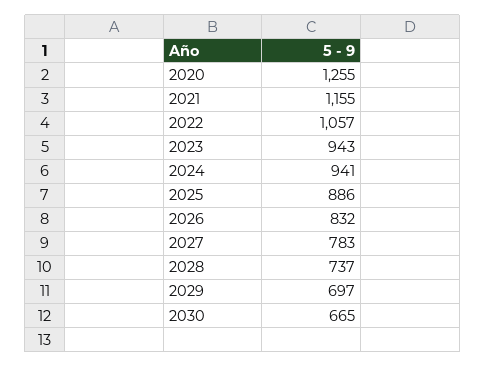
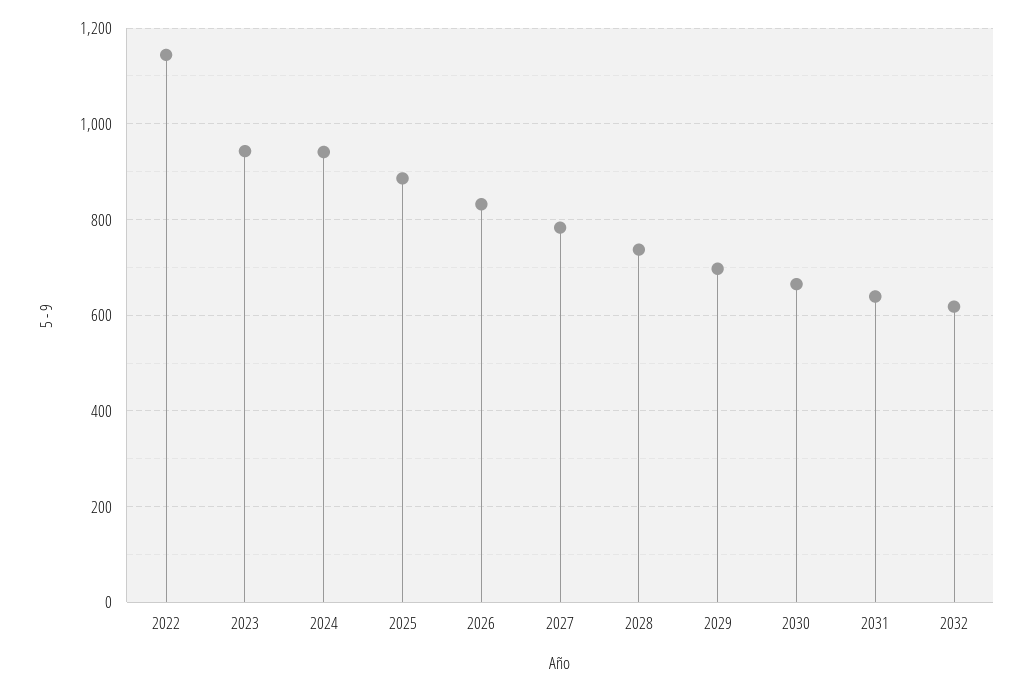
2020: 1255 -> none
2021: 1155 -> none
2022: 1057 -> 1140
2031: none -> 640
2032: none -> 620

